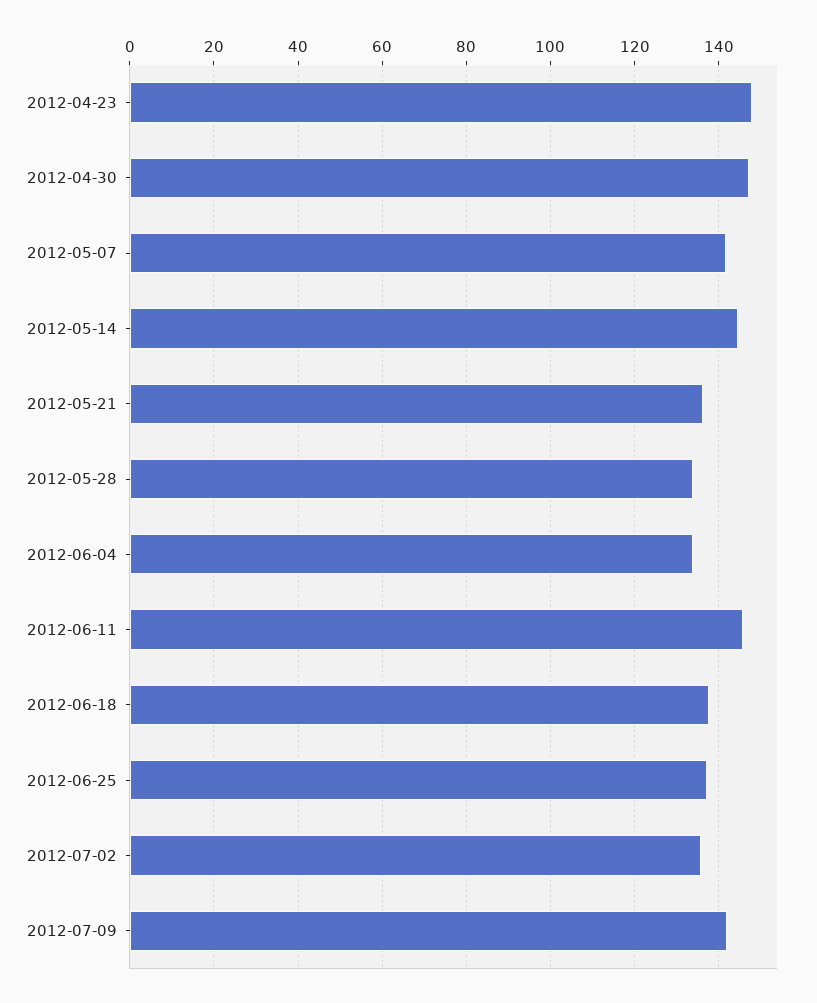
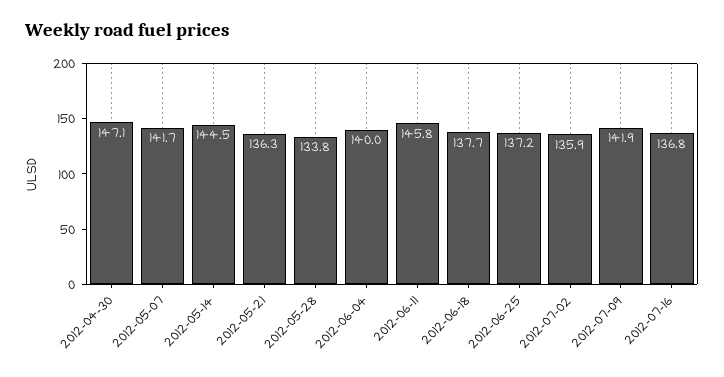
2012-04-23: 148 -> none
2012-06-04: 134 -> 140
2012-07-16: none -> 136.8

